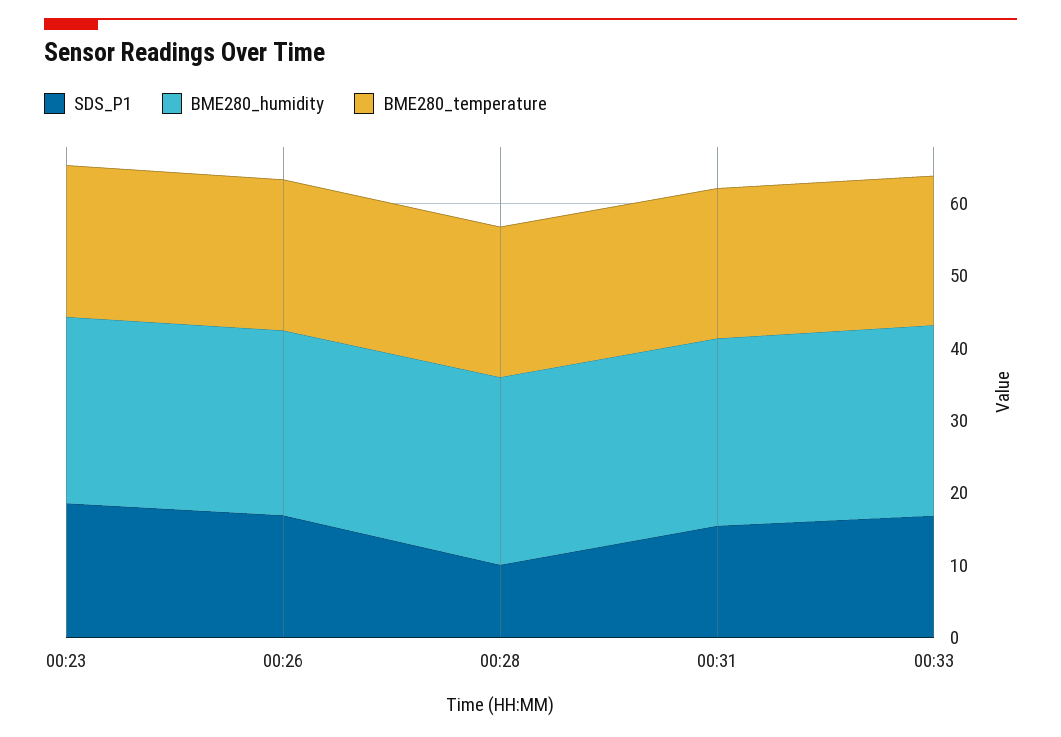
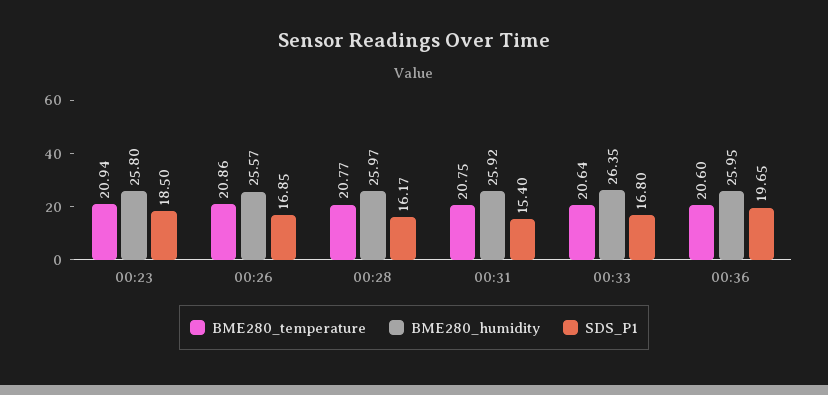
SDS_P1, 00:28: 10 -> 16.17
BME280_temperature, 00:36: none -> 20.6
BME280_humidity, 00:36: none -> 25.95
SDS_P1, 00:36: none -> 19.65

